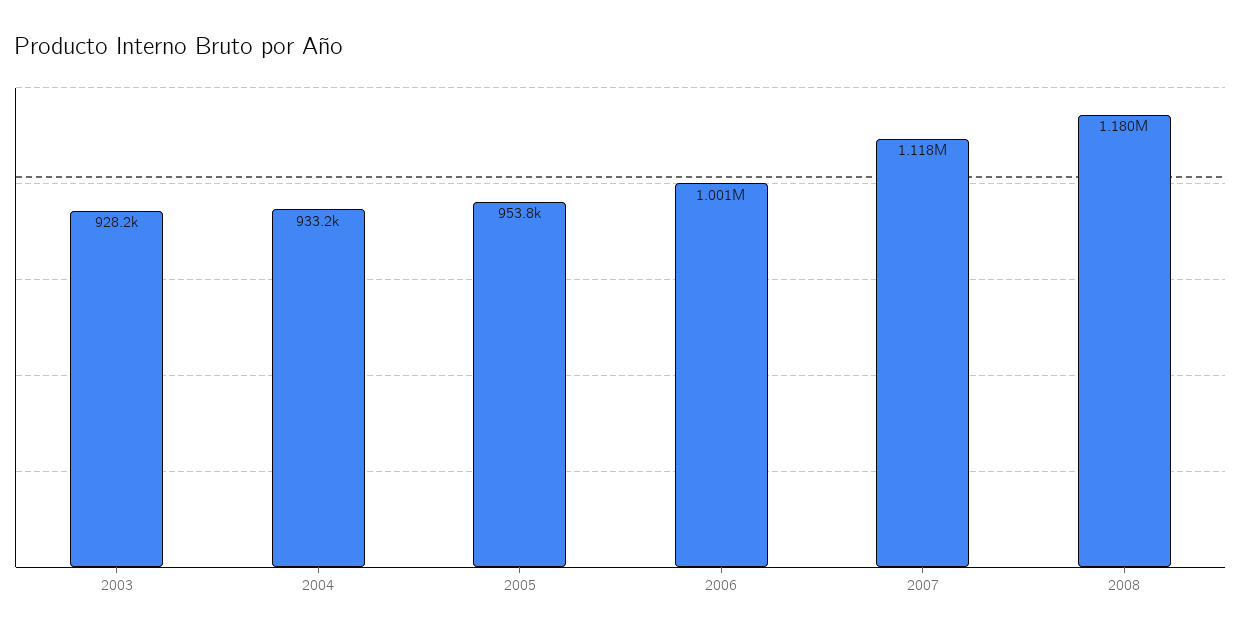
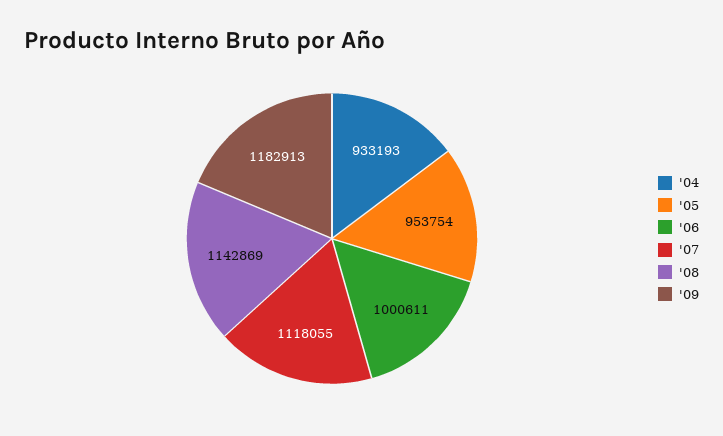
2003: 928200 -> none
2008: 1180000 -> 1142869
'09: none -> 1182913

